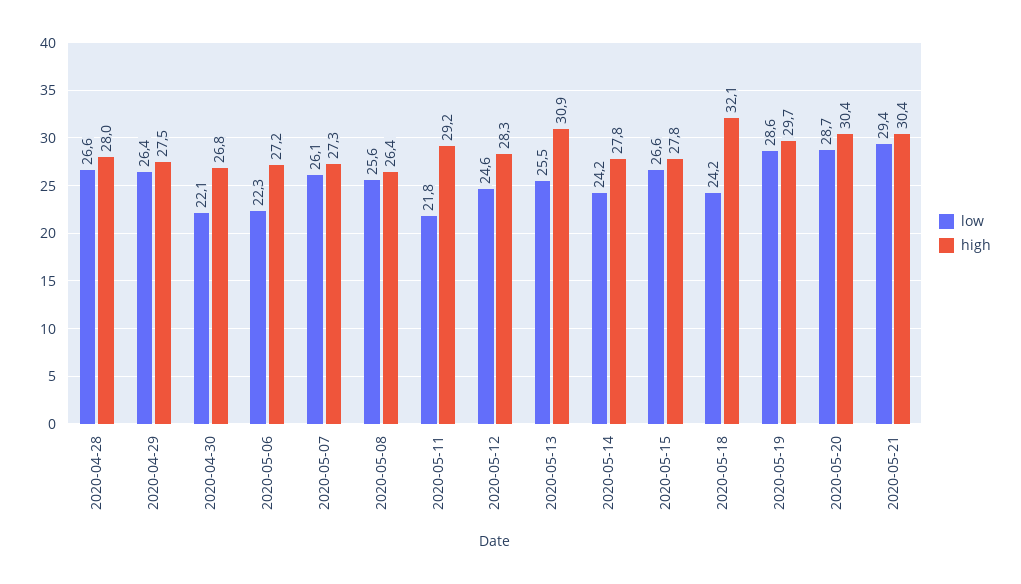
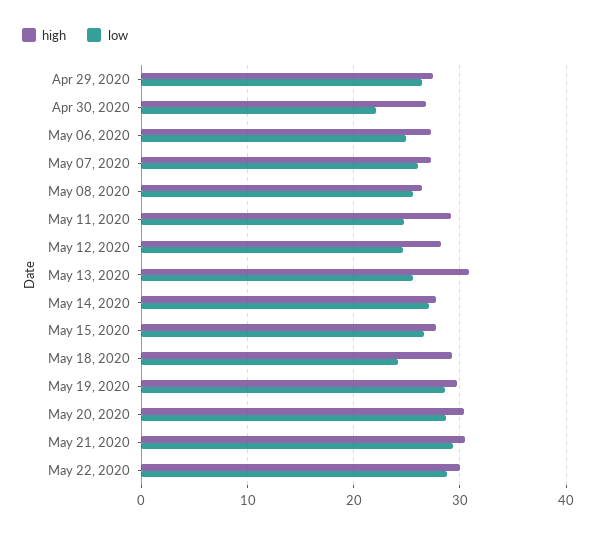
low, 2020-04-28: 26.6 -> none
high, 2020-04-28: 28 -> none
low, 2020-05-06: 22.3 -> 25
low, 2020-05-11: 21.8 -> 25
low, 2020-05-14: 24.2 -> 27
high, 2020-05-18: 32.1 -> 29
high, May 22, 2020: none -> 30
low, May 22, 2020: none -> 29

